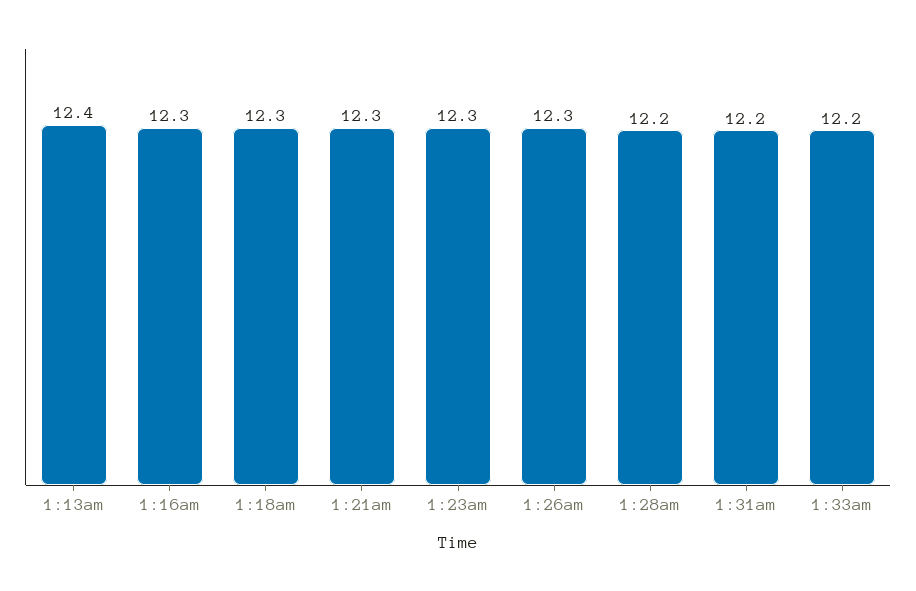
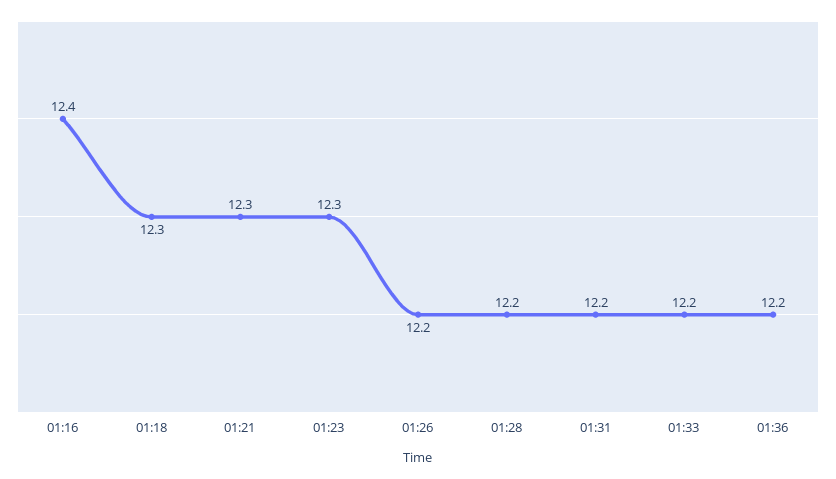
1:13am: 12.4 -> none
1:16am: 12.3 -> 12.4
1:26am: 12.3 -> 12.2
01:36: none -> 12.2

